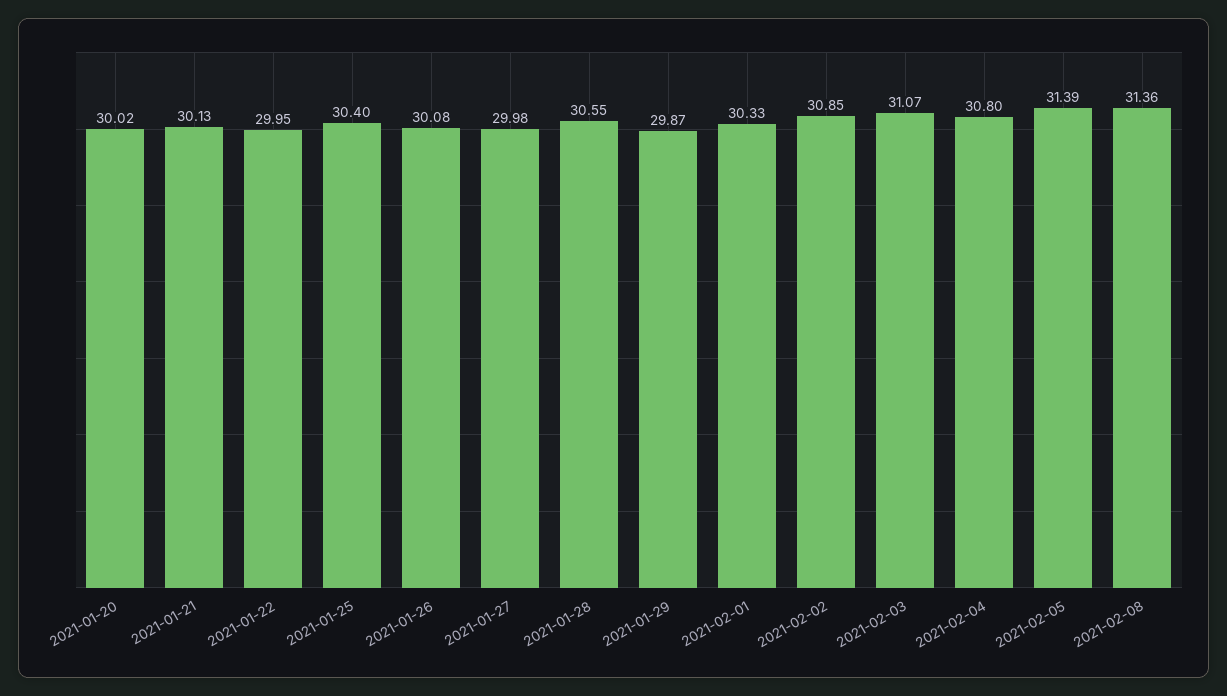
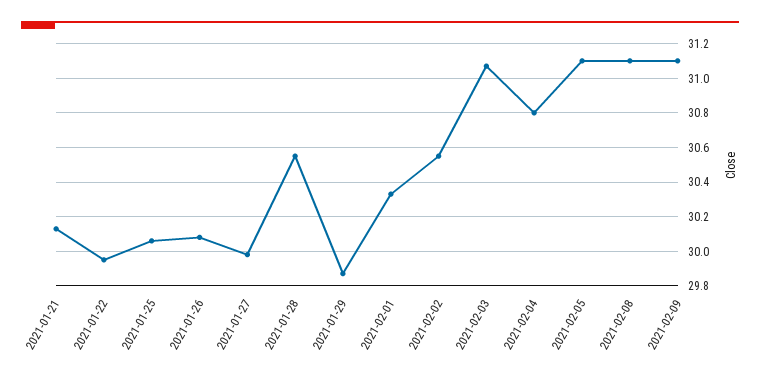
2021-01-20: 30.02 -> none
2021-01-25: 30.4 -> 30.05
2021-02-02: 30.85 -> 30.55
2021-02-05: 31.39 -> 31.1
2021-02-08: 31.36 -> 31.1
2021-02-09: none -> 31.1

